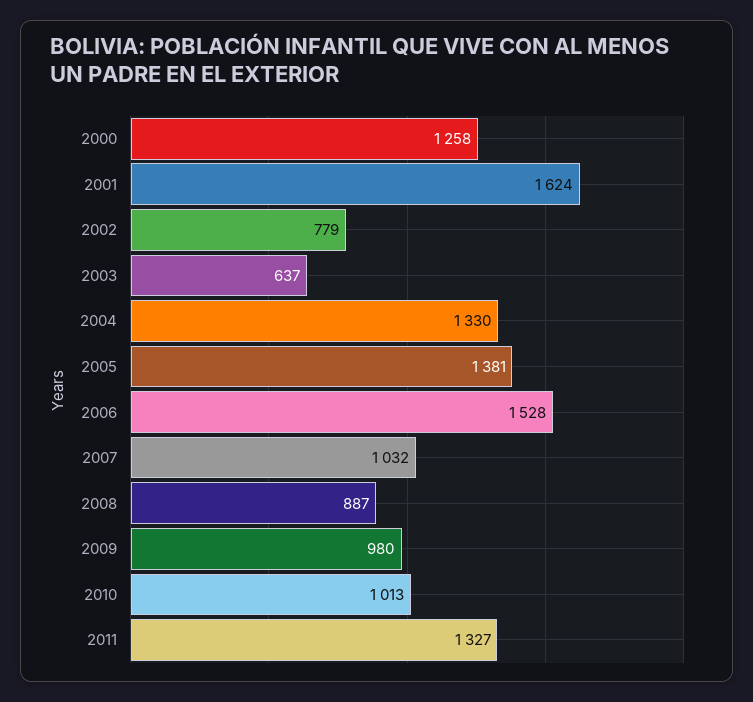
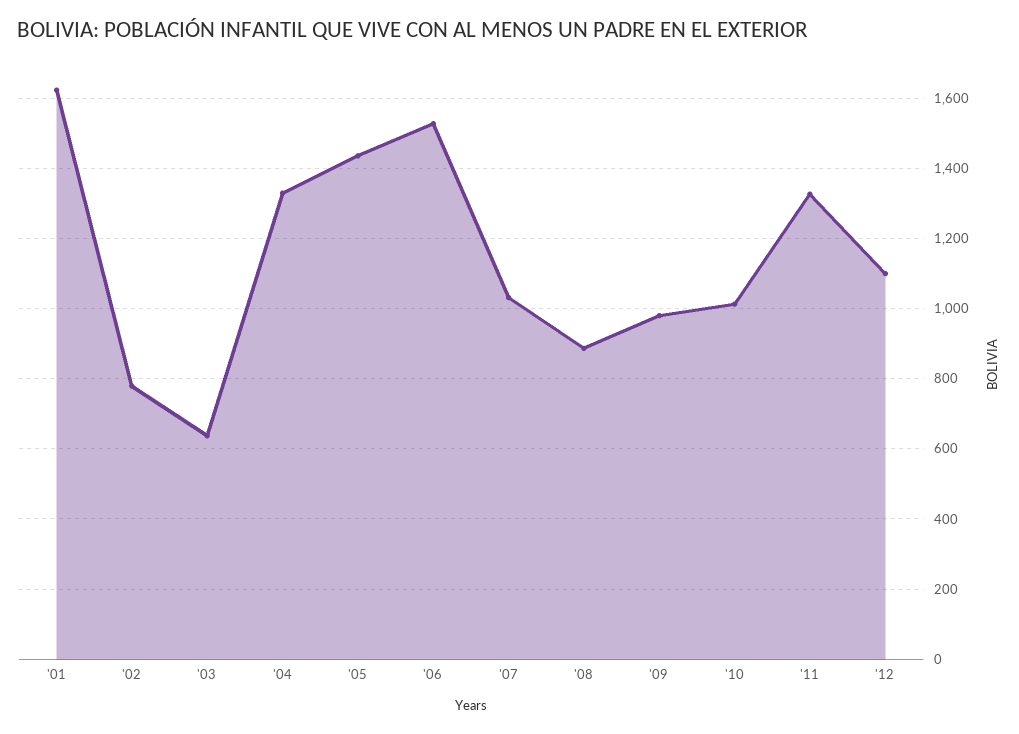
2000: 1258 -> none
2005: 1381 -> 1440
'12: none -> 1100

